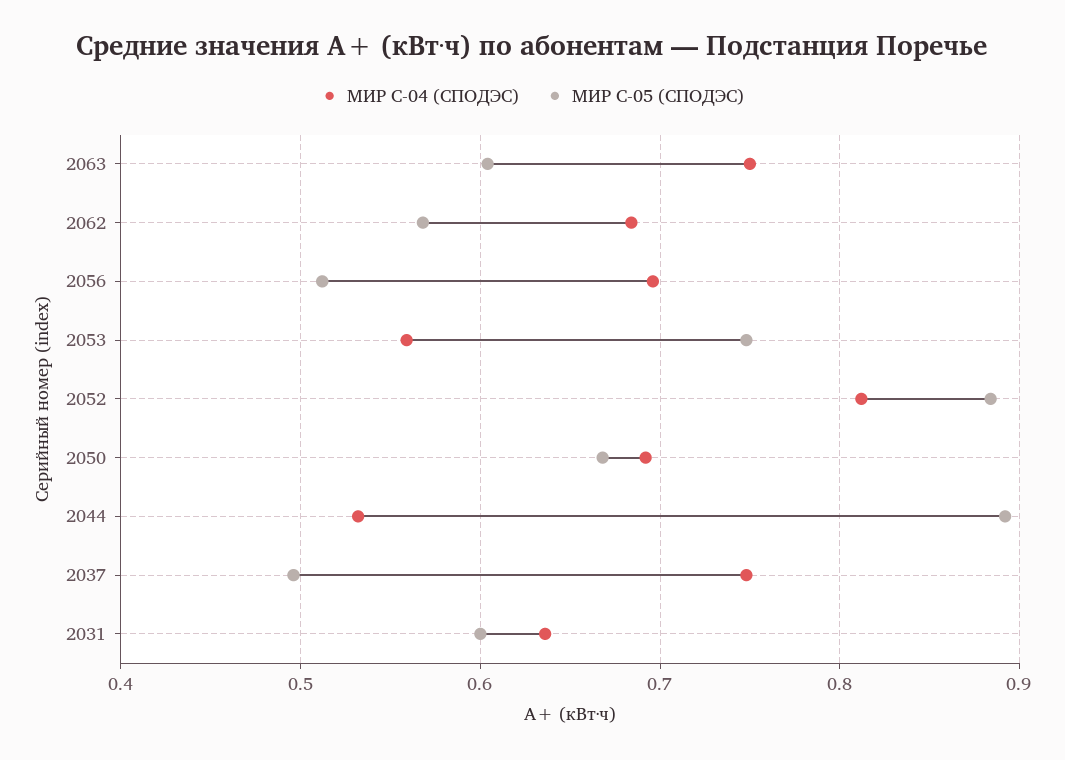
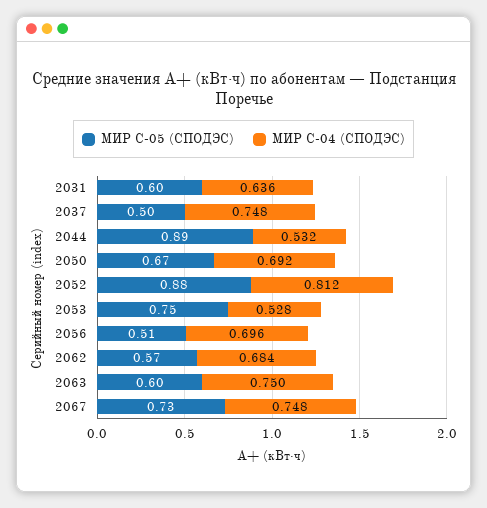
МИР С-04 (СПОДЭС), 2053: 0.56 -> 0.528
МИР С-05 (СПОДЭС), 2067: none -> 0.73
МИР С-04 (СПОДЭС), 2067: none -> 0.748

